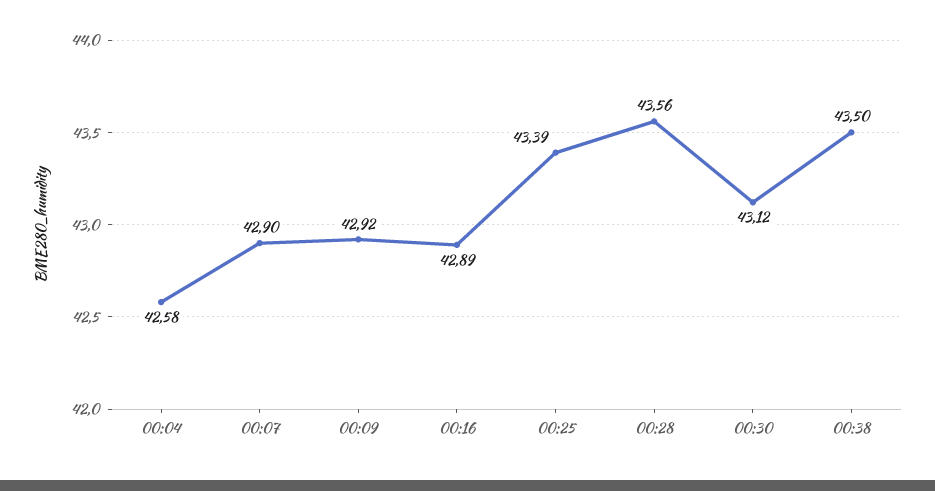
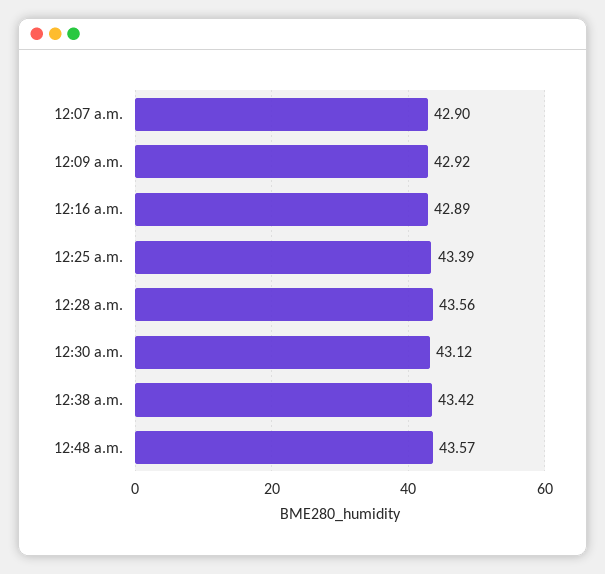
00:04: 42.58 -> none
00:38: 43.5 -> 43.42
12:48 a.m.: none -> 43.57

